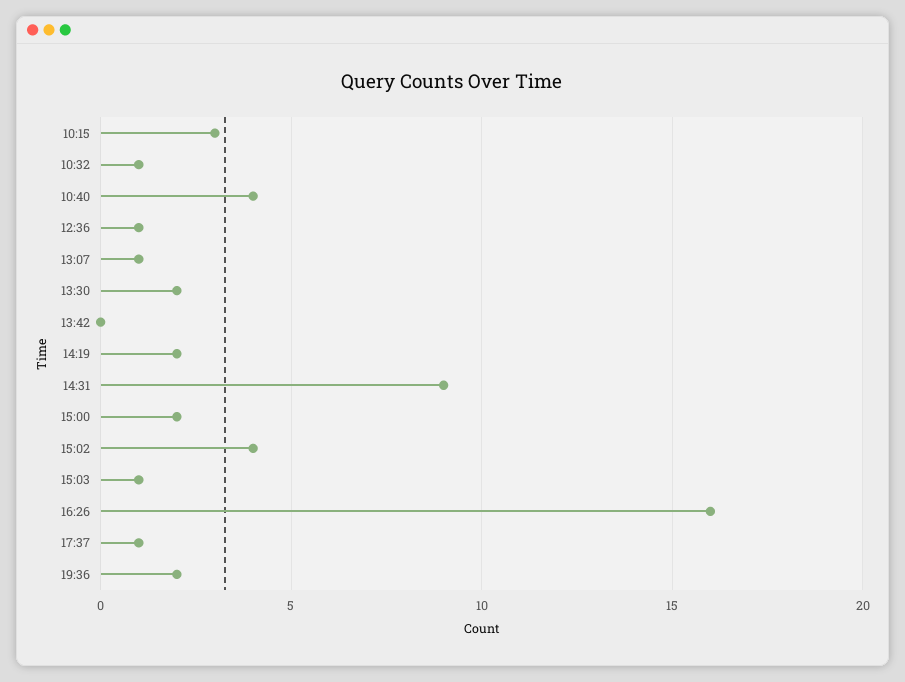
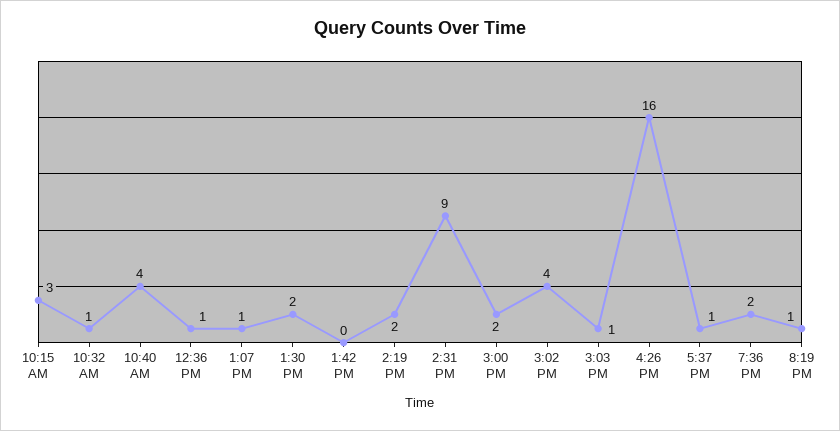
8:19 PM: none -> 1

